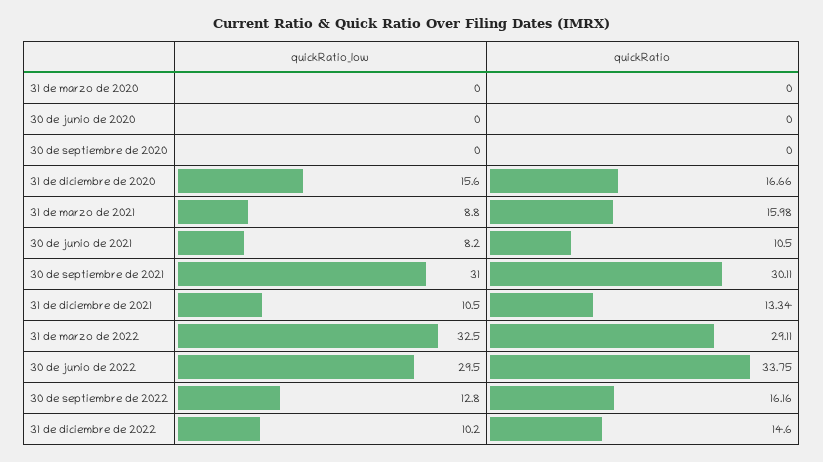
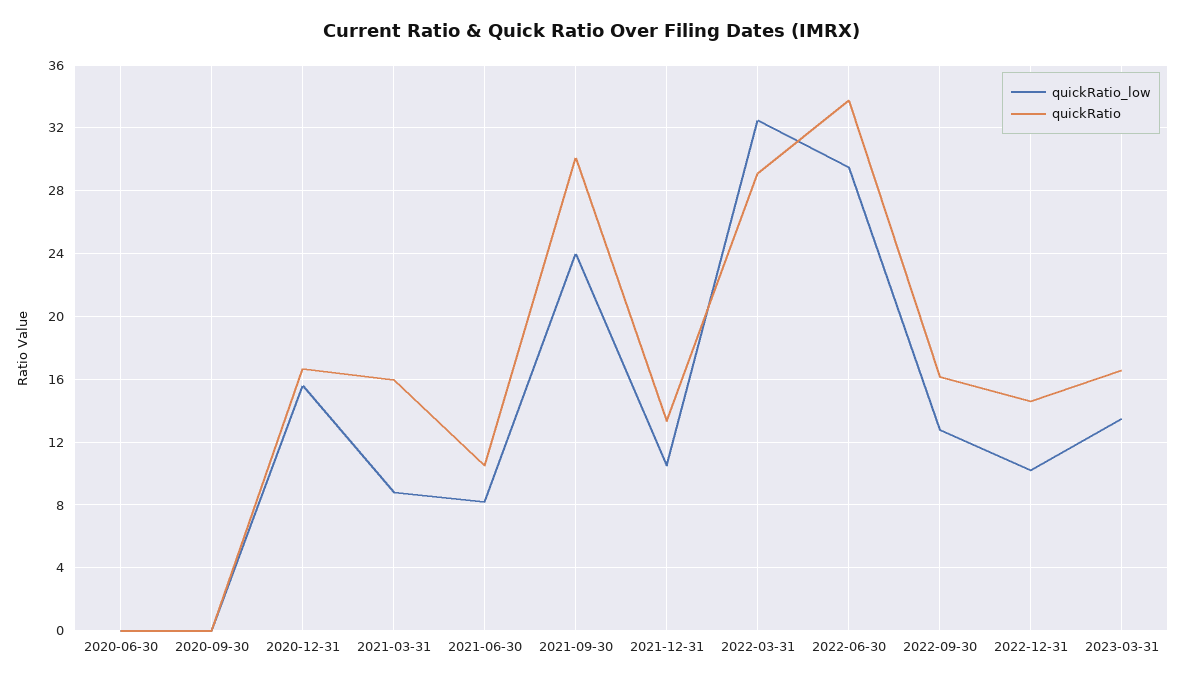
quickRatio_low, 31 de marzo de 2020: 0 -> none
quickRatio, 31 de marzo de 2020: 0 -> none
quickRatio_low, 30 de septiembre de 2021: 31 -> 24
quickRatio_low, 2023-03-31: none -> 13.5
quickRatio, 2023-03-31: none -> 16.5

